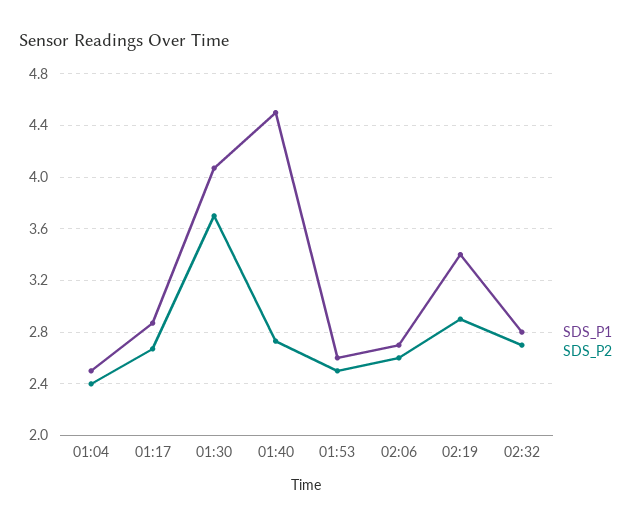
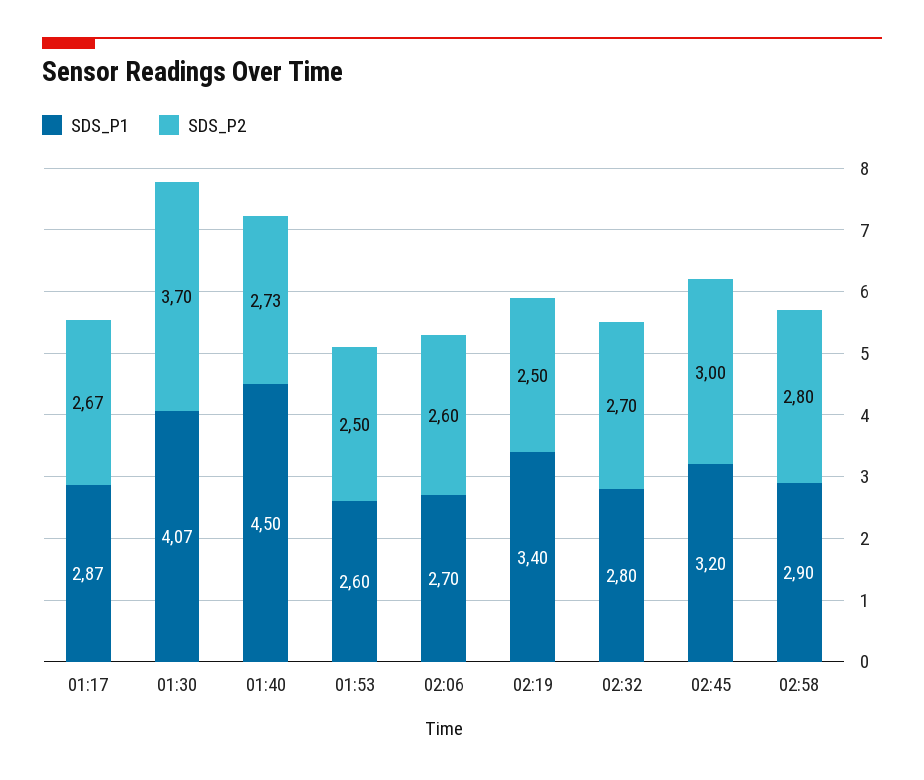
SDS_P1, 01:04: 2.5 -> none
SDS_P2, 01:04: 2.4 -> none
SDS_P2, 02:19: 2.9 -> 2.5
SDS_P1, 02:45: none -> 3.2
SDS_P2, 02:45: none -> 3
SDS_P1, 02:58: none -> 2.9
SDS_P2, 02:58: none -> 2.8

